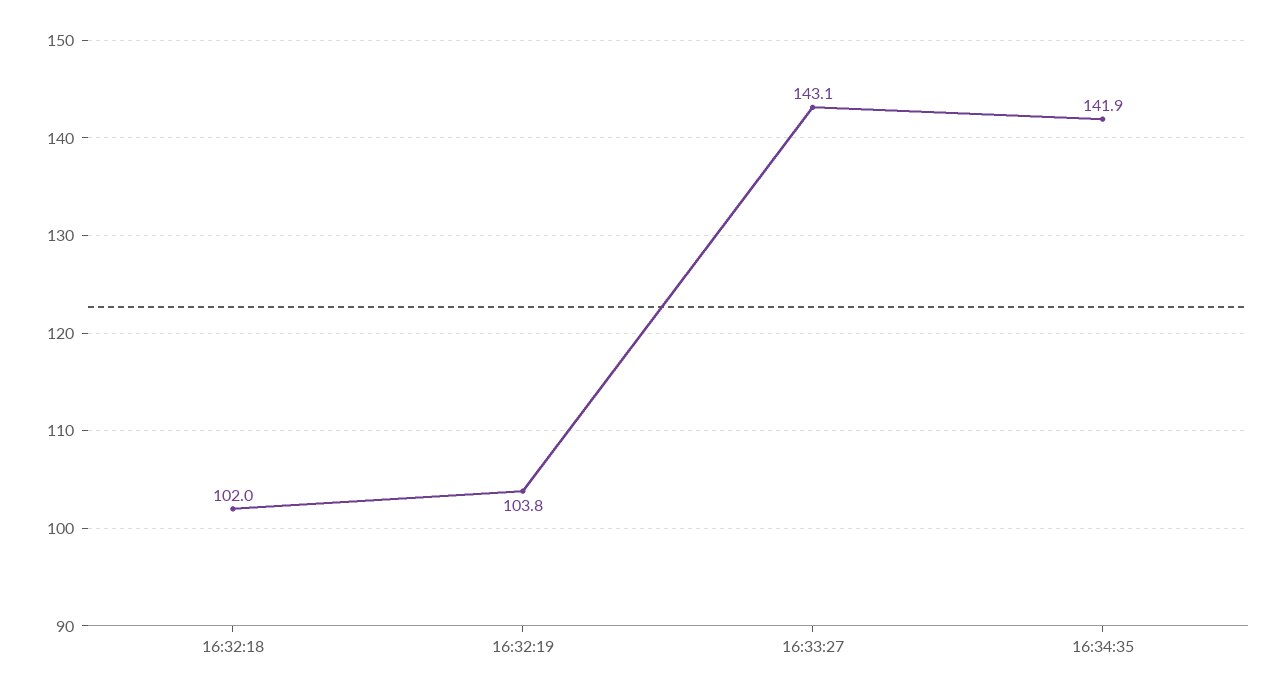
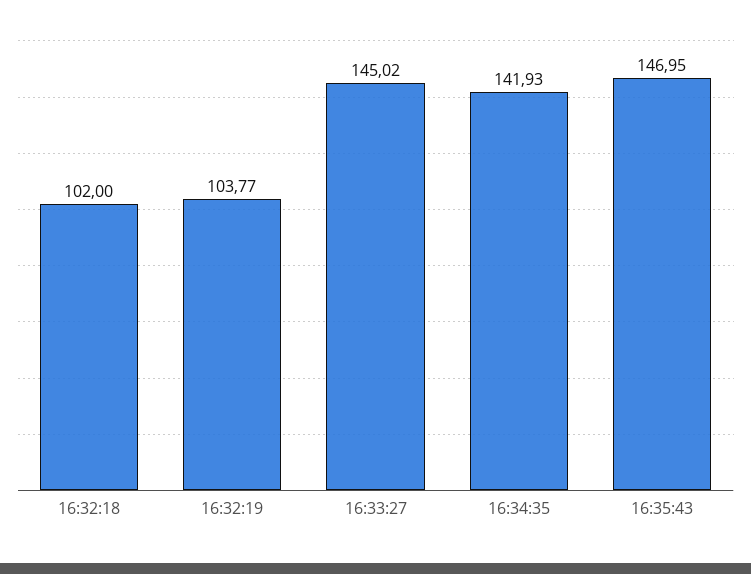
16:33:27: 143.1 -> 145.02
16:35:43: none -> 146.95

